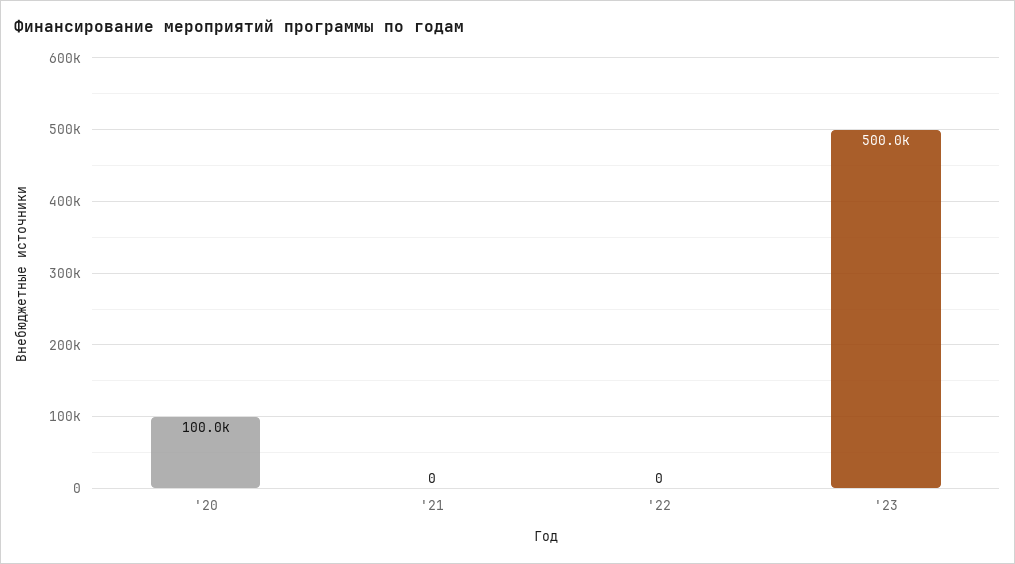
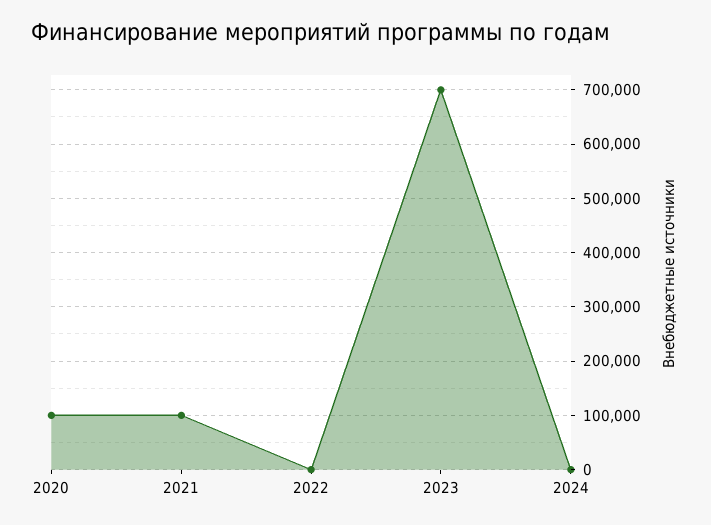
'21: 0 -> 100000
'23: 500000 -> 700000
2024: none -> 0

